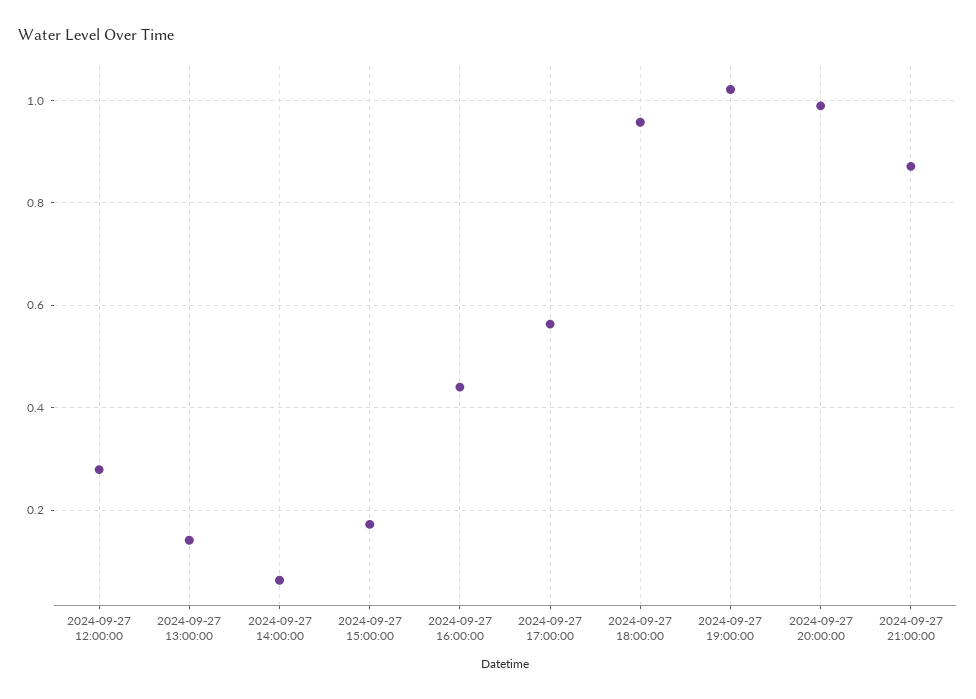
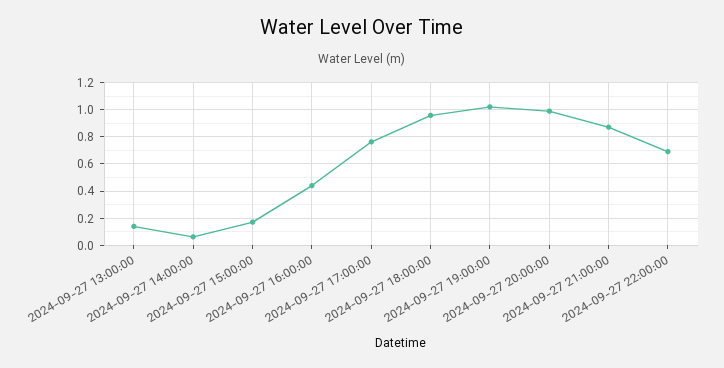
2024-09-27 12:00:00: 0.28 -> none
2024-09-27 17:00:00: 0.56 -> 0.75
2024-09-27 22:00:00: none -> 0.7

